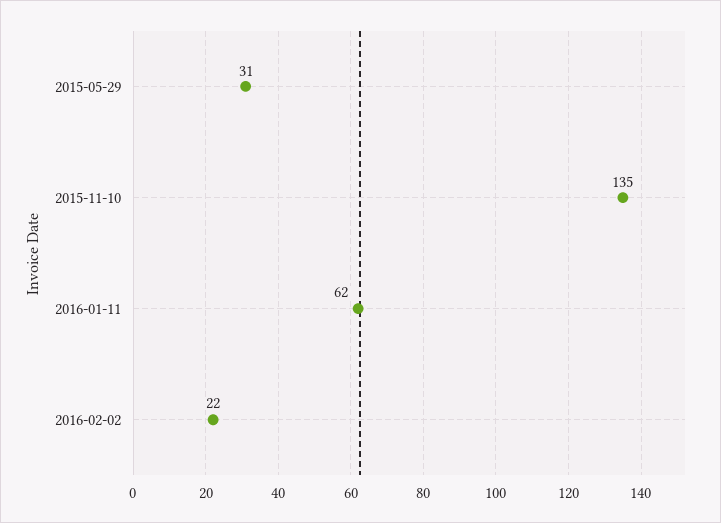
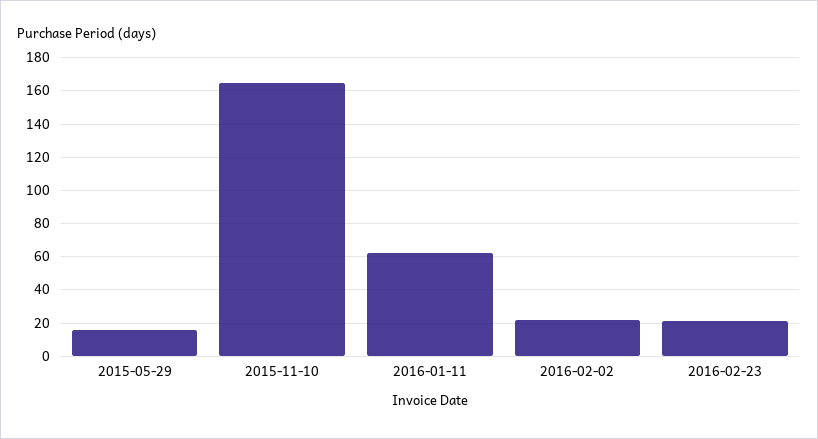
2015-05-29: 31 -> 15
2015-11-10: 135 -> 165
2016-02-23: none -> 20

